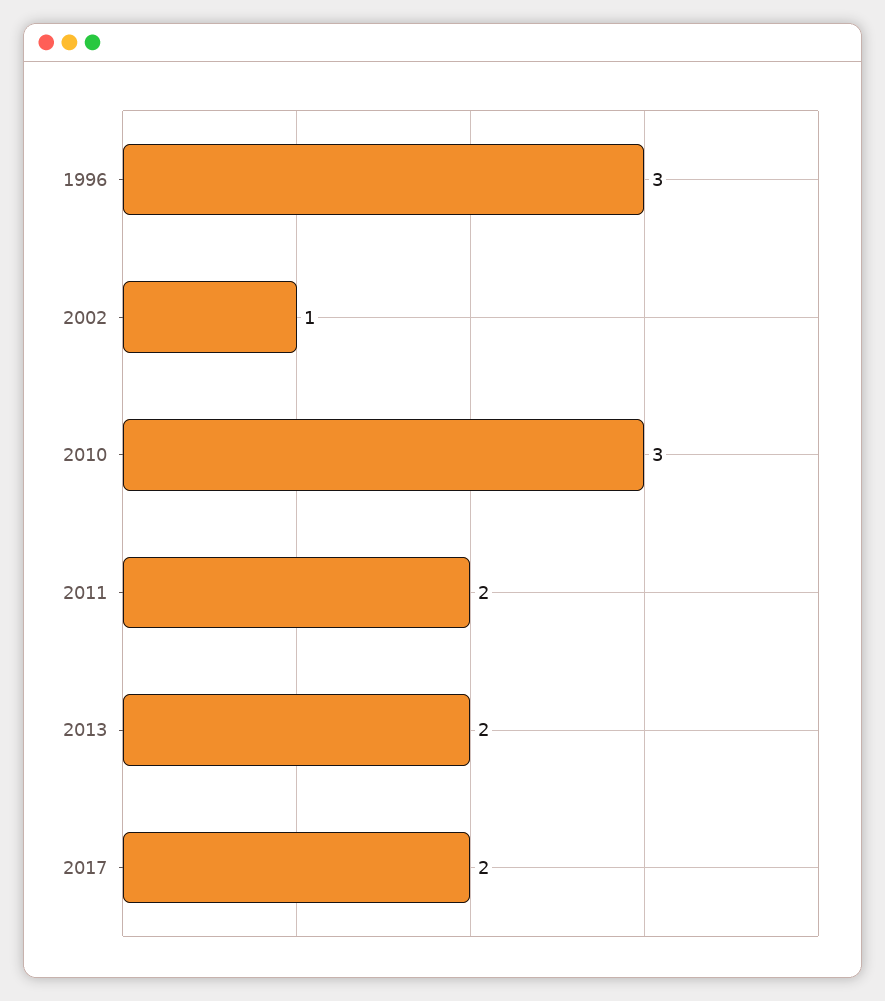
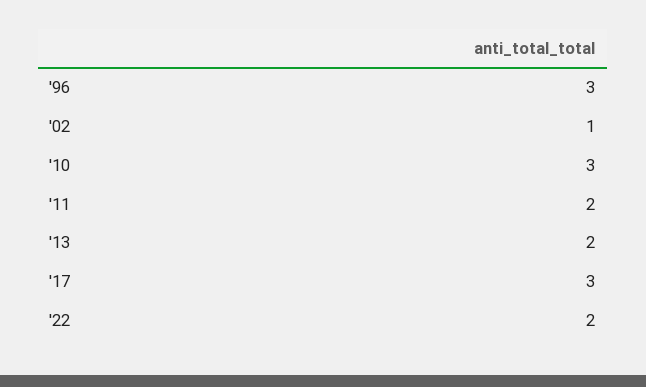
2017: 2 -> 3
'22: none -> 2

